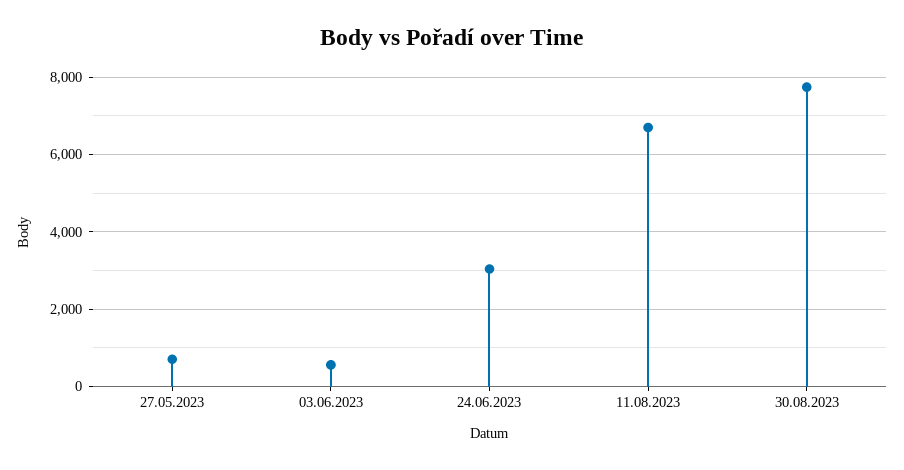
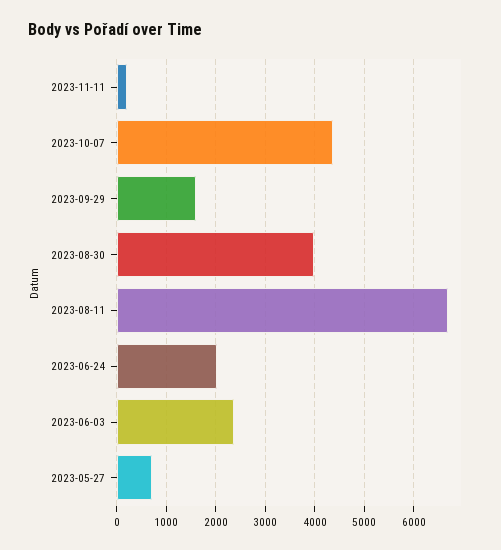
03.06.2023: 600 -> 2400
24.06.2023: 3000 -> 2000
30.08.2023: 7800 -> 4000
2023-11-11: none -> 200
2023-10-07: none -> 4400
2023-09-29: none -> 1600

